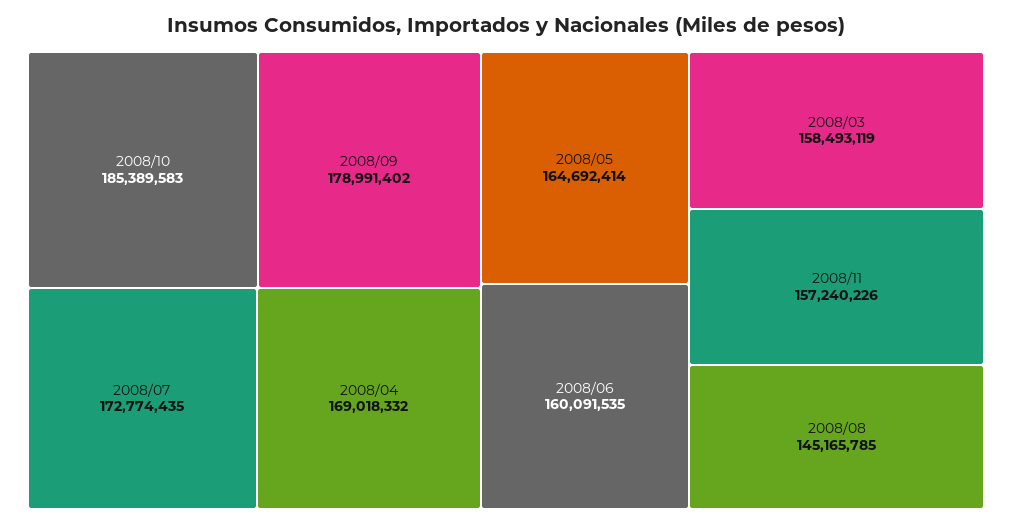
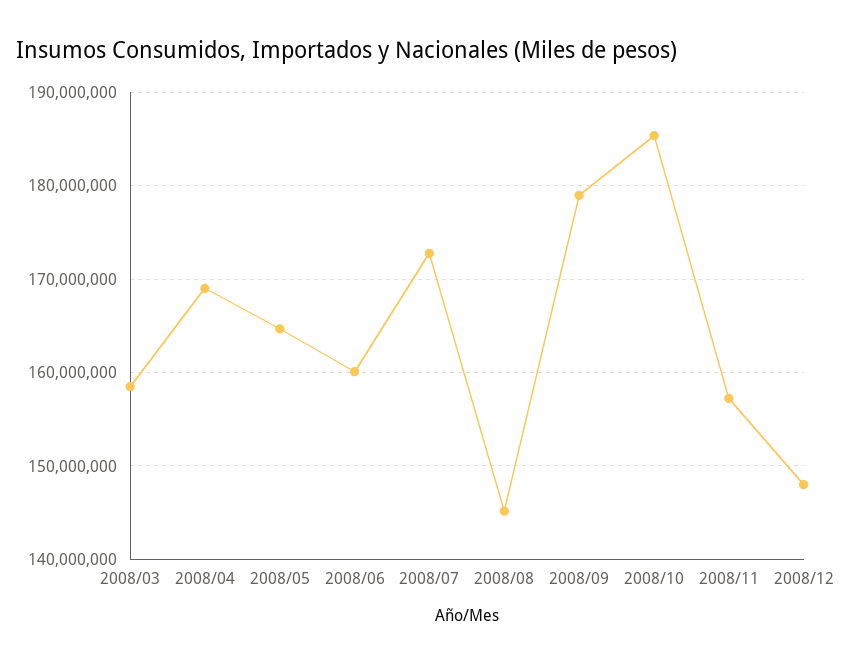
2008/12: none -> 148000000

